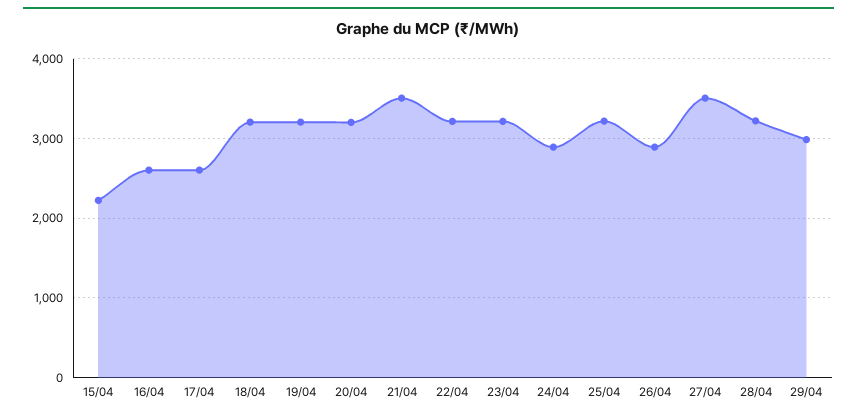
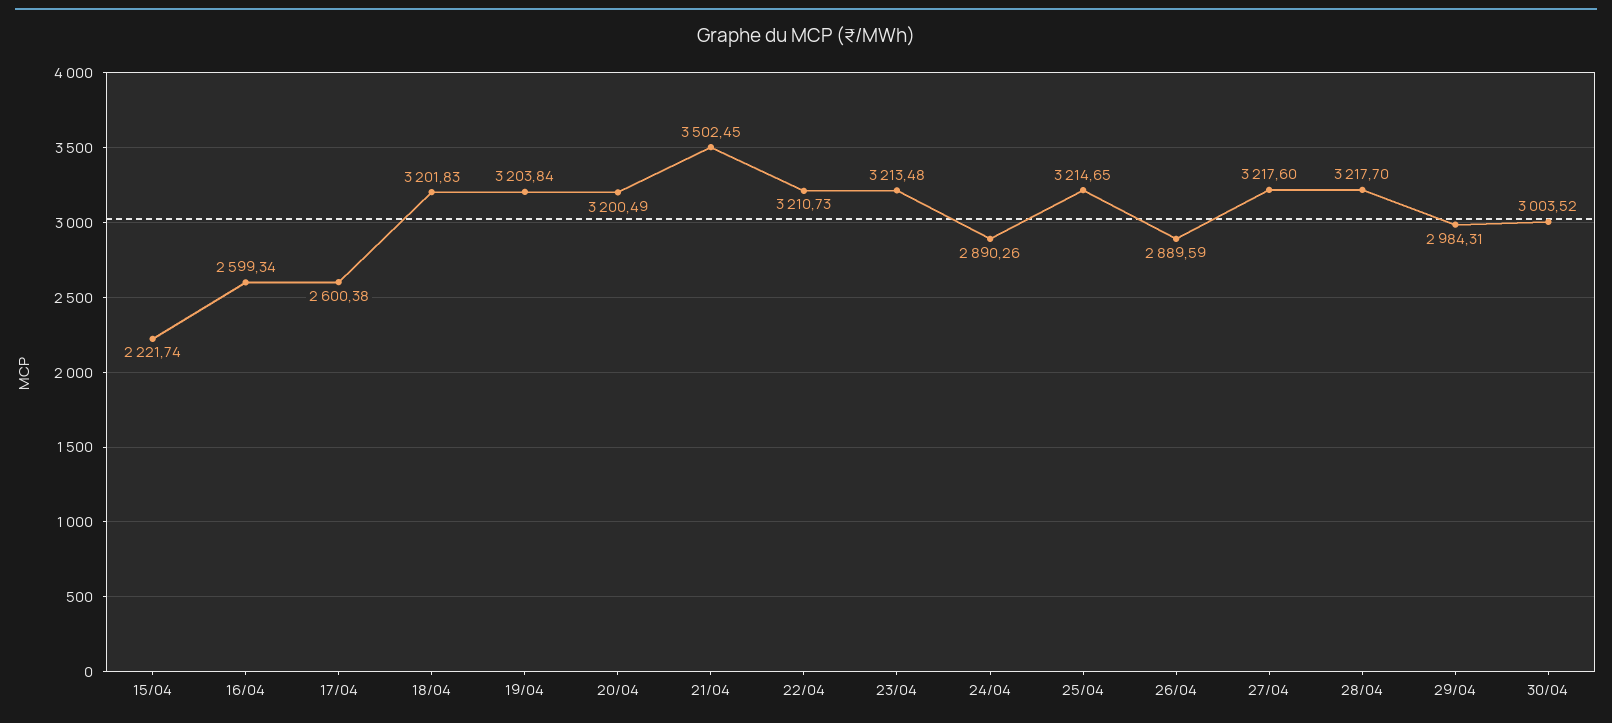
27/04: 3500 -> 3217.6
30/04: none -> 3003.52

